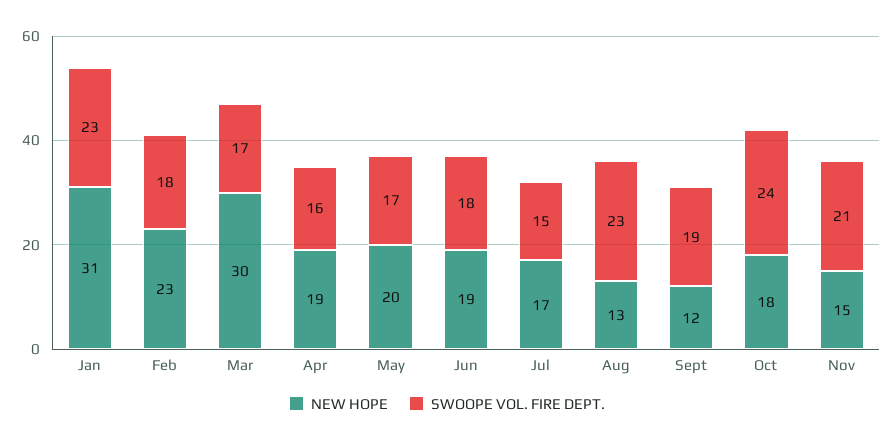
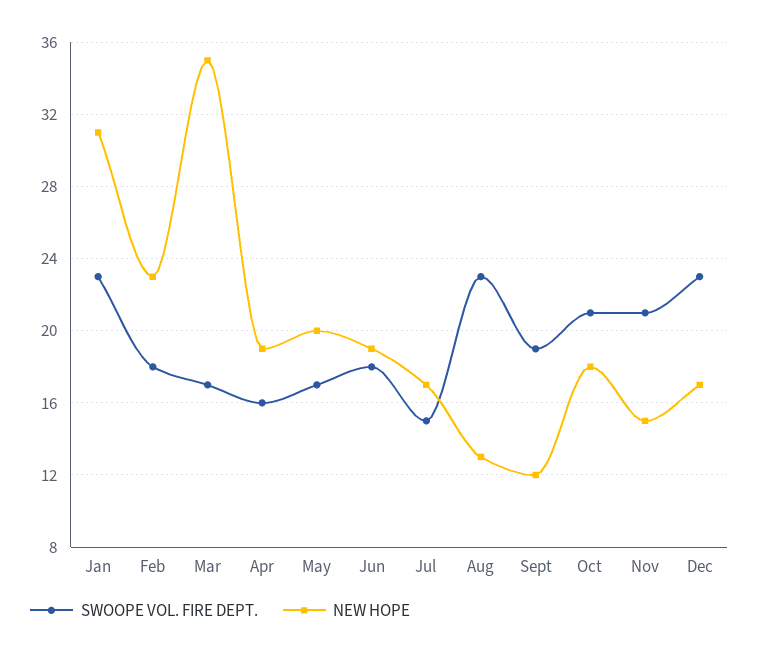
NEW HOPE, Mar: 30 -> 35
SWOOPE VOL. FIRE DEPT., Oct: 24 -> 21
SWOOPE VOL. FIRE DEPT., Dec: none -> 23
NEW HOPE, Dec: none -> 17

